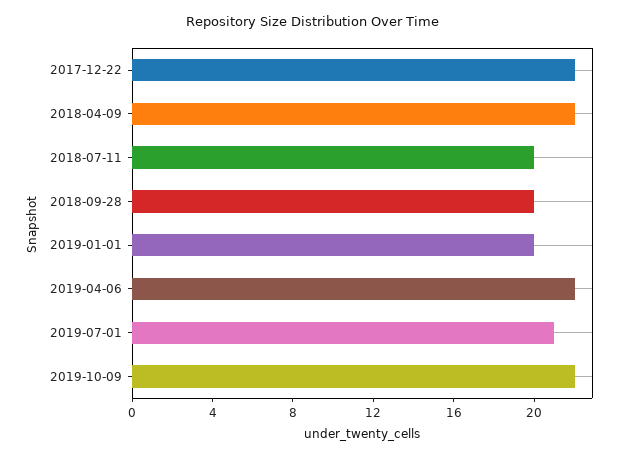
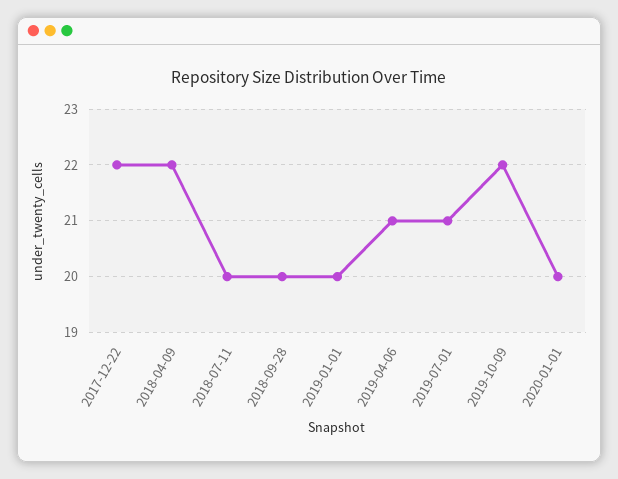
2019-04-06: 22 -> 21
2020-01-01: none -> 20

